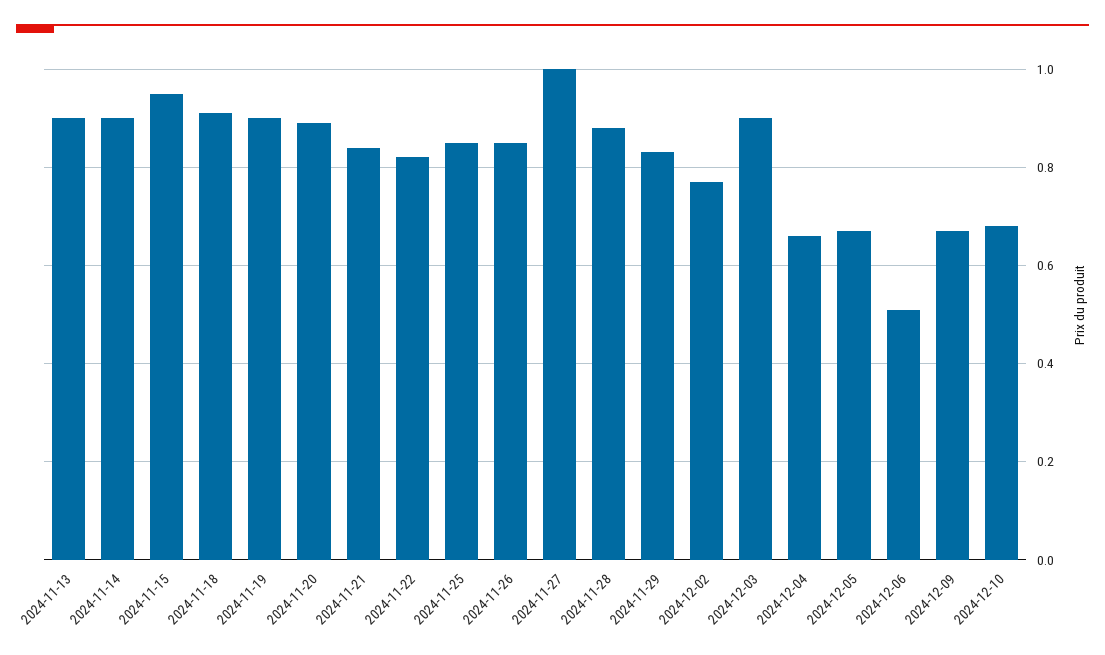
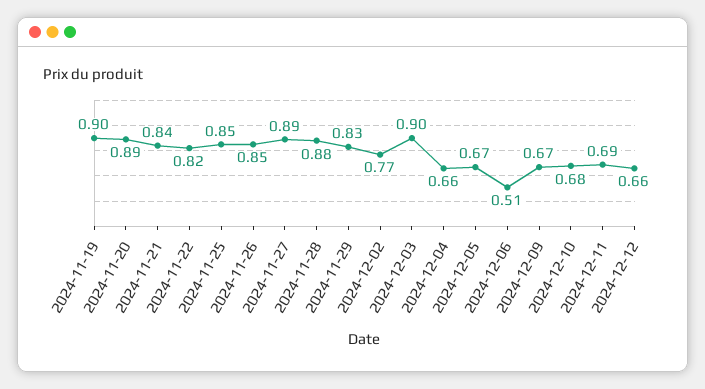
2024-11-13: 0.9 -> none
2024-11-14: 0.9 -> none
2024-11-15: 0.95 -> none
2024-11-18: 0.9 -> none
2024-11-27: 1 -> 0.89
2024-12-11: none -> 0.69
2024-12-12: none -> 0.66

